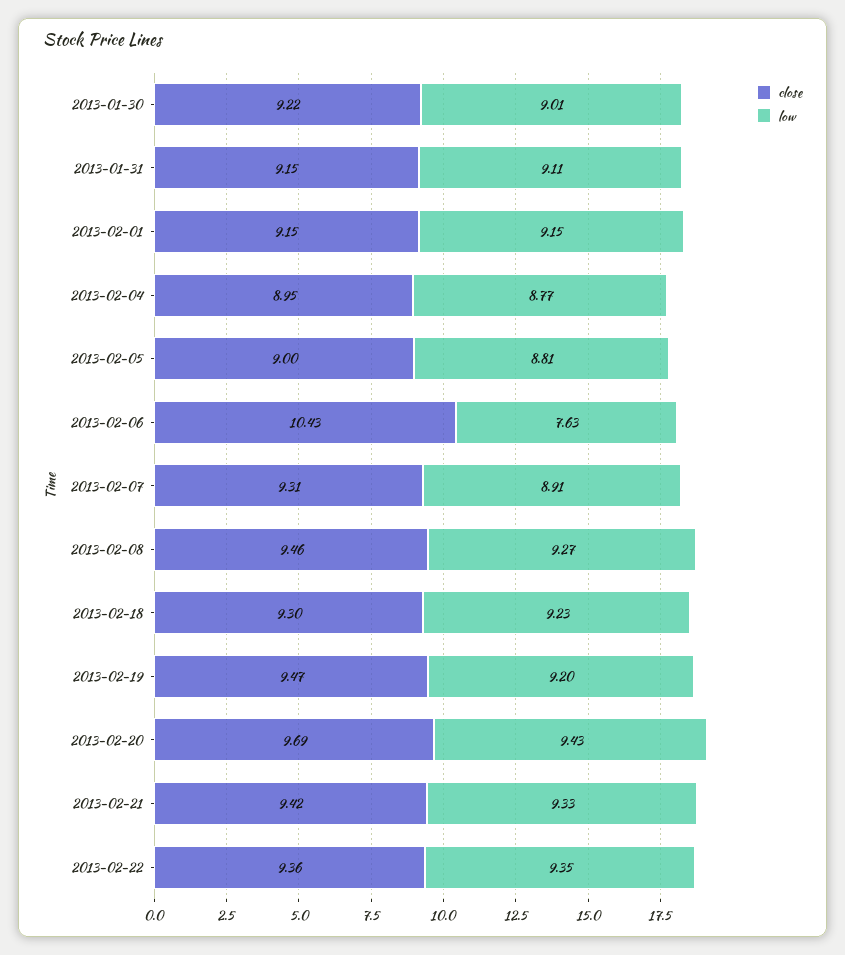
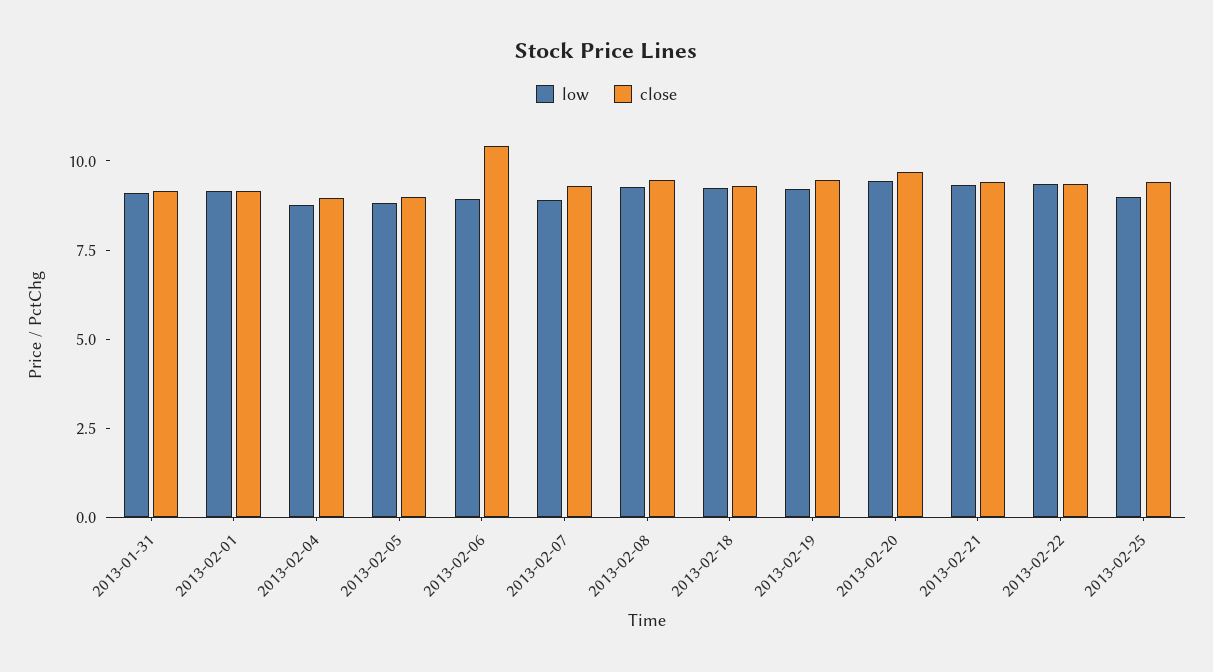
close, 2013-01-30: 9.22 -> none
low, 2013-01-30: 9.01 -> none
low, 2013-02-06: 7.63 -> 9
low, 2013-02-25: none -> 9
close, 2013-02-25: none -> 9.5

